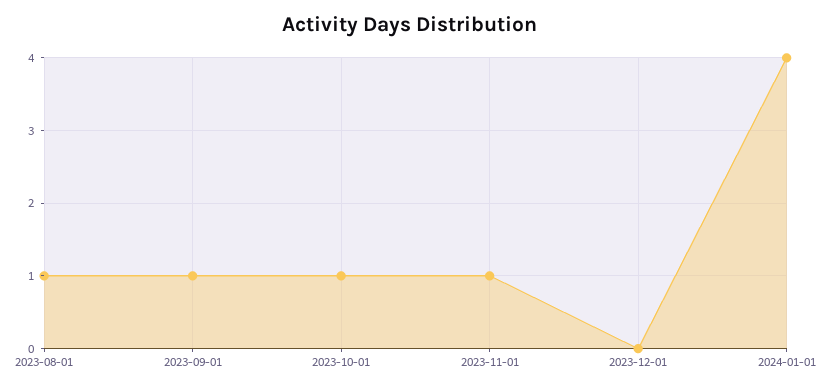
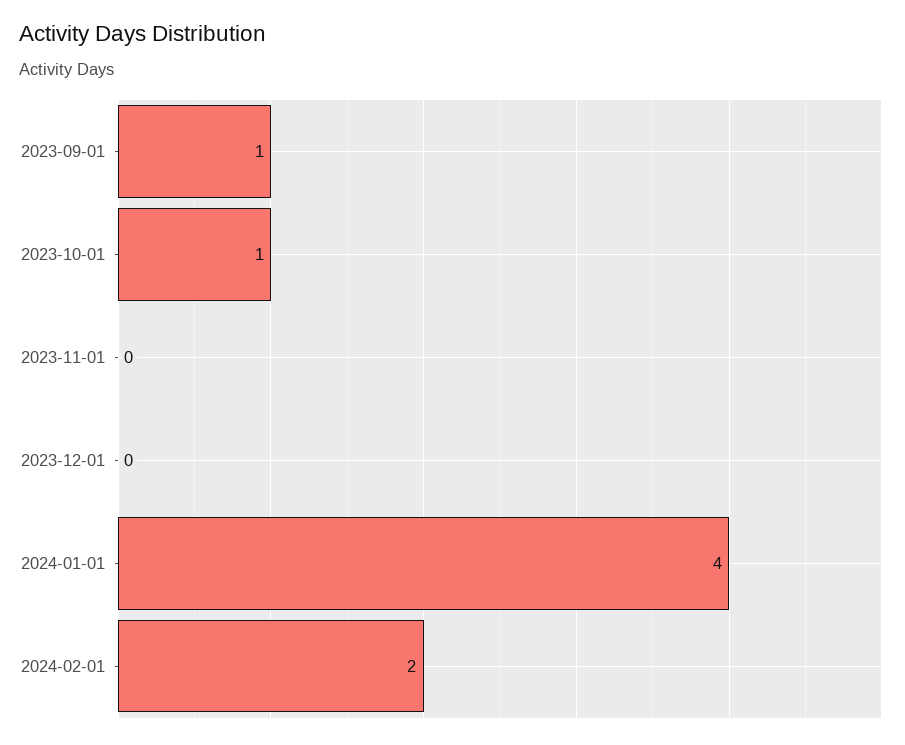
2023-08-01: 1 -> none
2023-11-01: 1 -> 0
2024-02-01: none -> 2

